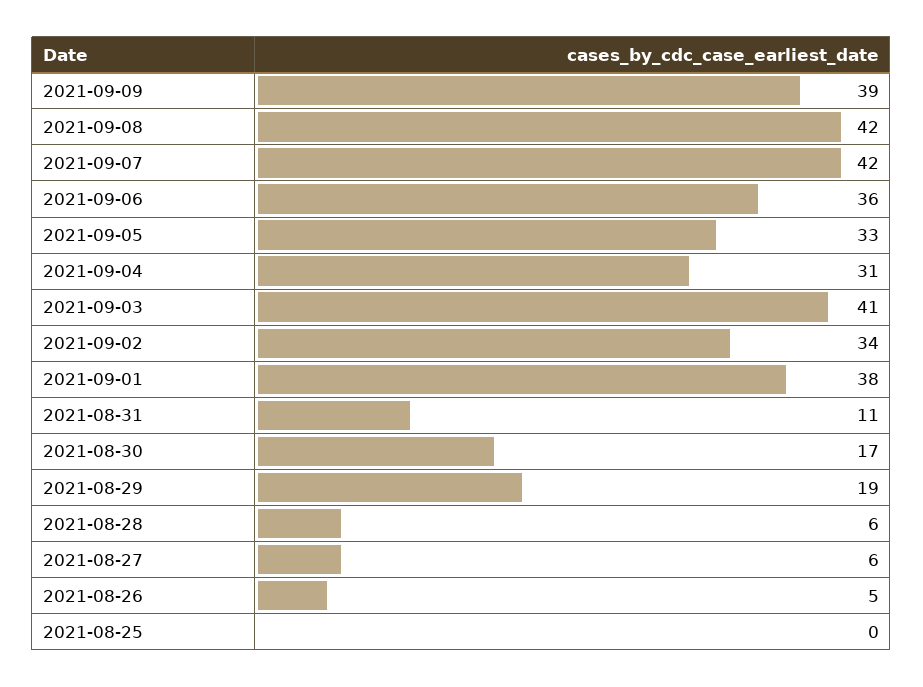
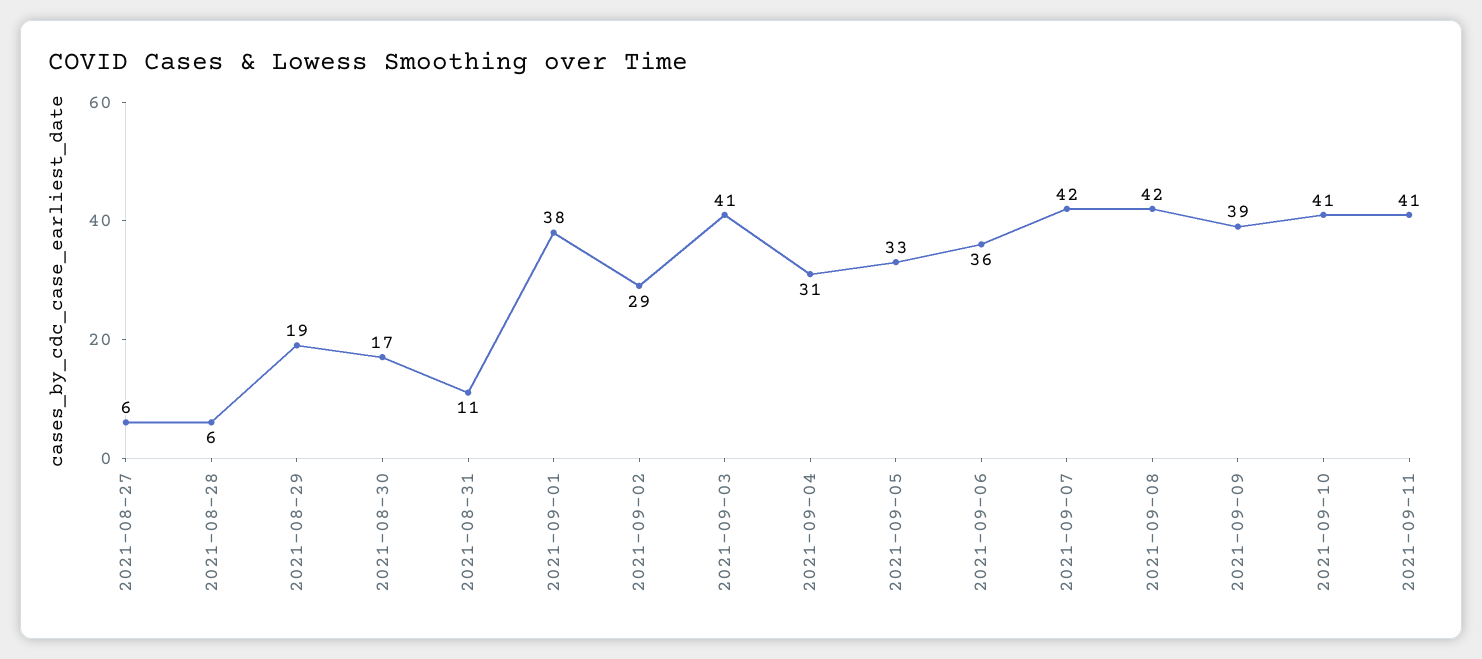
2021-09-02: 34 -> 29
2021-08-26: 5 -> none
2021-08-25: 0 -> none
2021-09-10: none -> 41
2021-09-11: none -> 41

